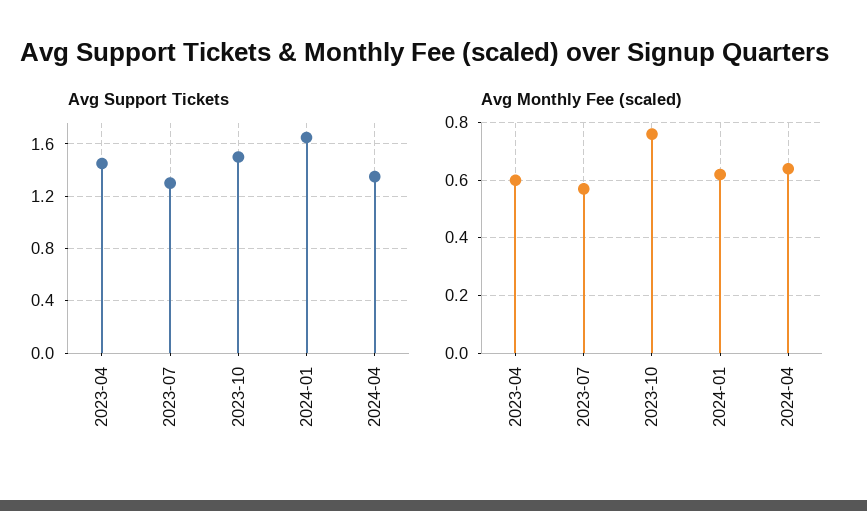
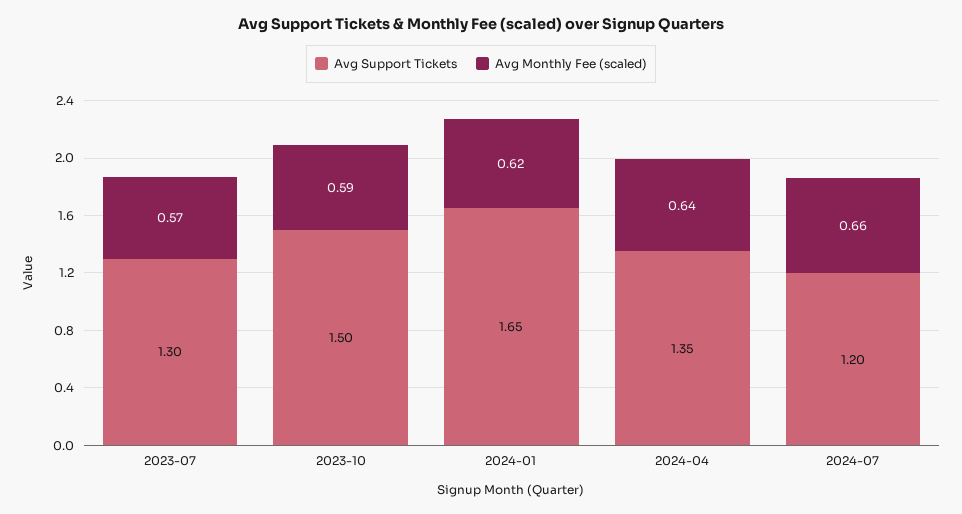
Avg Support Tickets, 2023-04: 1.45 -> none
Avg Monthly Fee (scaled), 2023-04: 0.6 -> none
Avg Monthly Fee (scaled), 2023-10: 0.75 -> 0.59
Avg Support Tickets, 2024-07: none -> 1.2
Avg Monthly Fee (scaled), 2024-07: none -> 0.66

